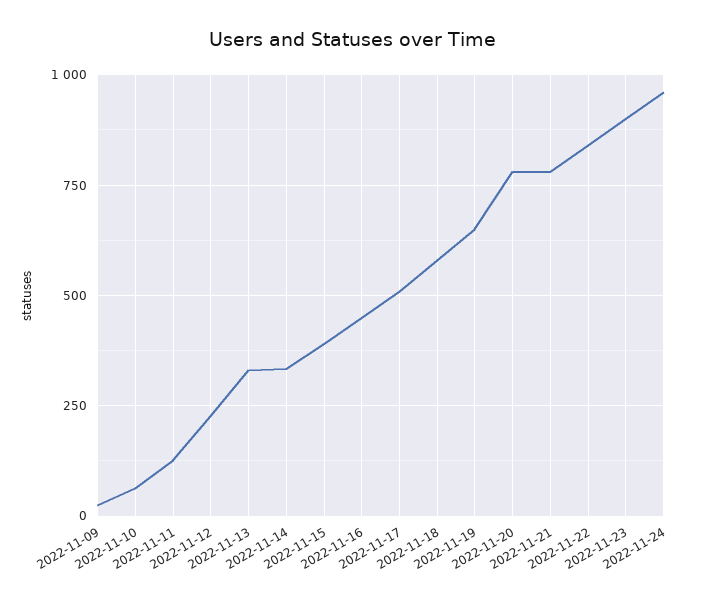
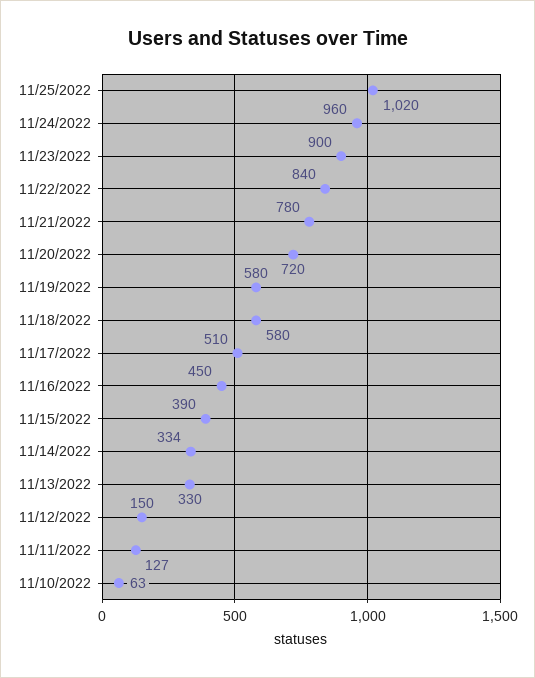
2022-11-09: 25 -> none
2022-11-12: 225 -> 150
2022-11-19: 650 -> 580
2022-11-20: 775 -> 720
11/25/2022: none -> 1020

